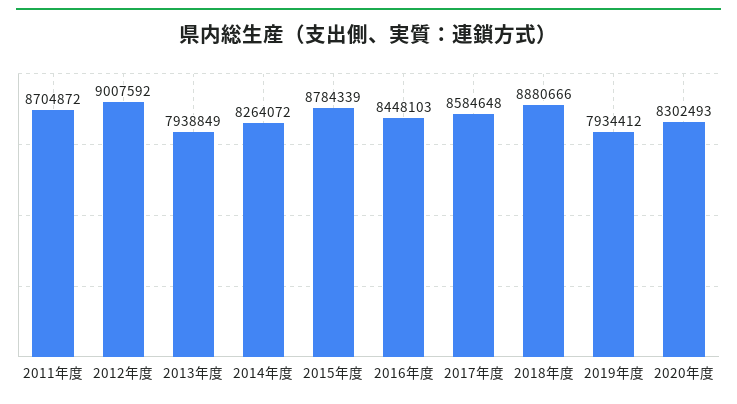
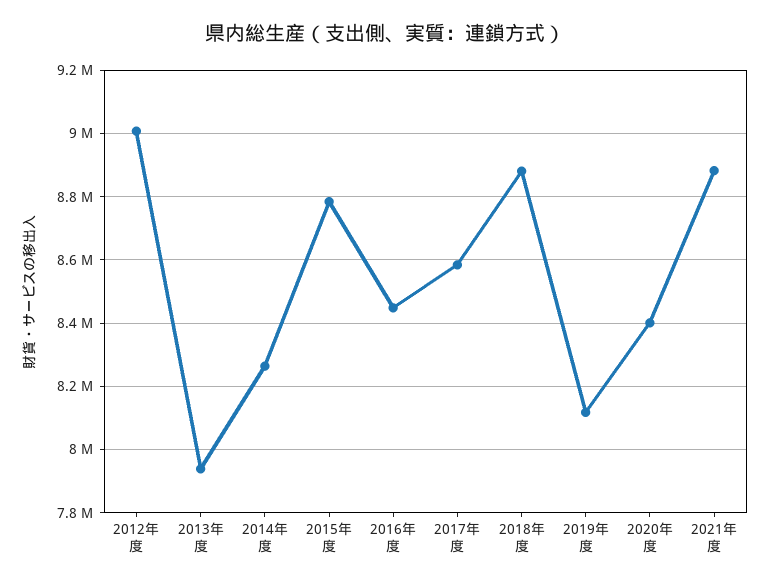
2011年度: 8704872 -> none
2019年度: 7934412 -> 8120000
2020年度: 8302493 -> 8400000
2021年度: none -> 8880000

